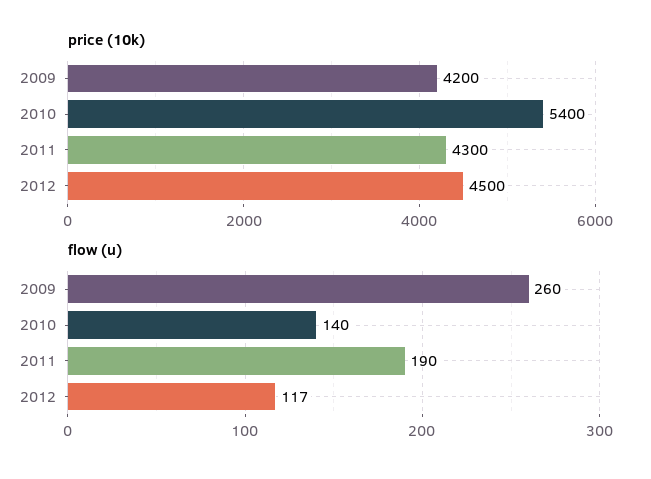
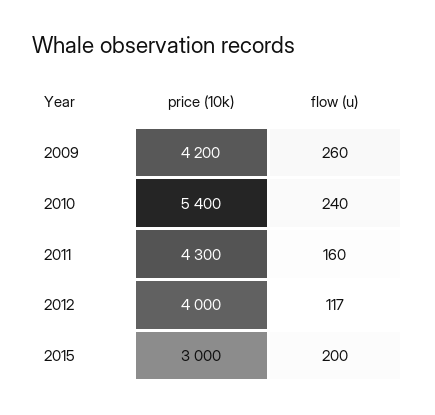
price (10k), 2012: 4500 -> 4000
flow (u), 2010: 140 -> 240
flow (u), 2011: 190 -> 160
price (10k), 2015: none -> 3000
flow (u), 2015: none -> 200

